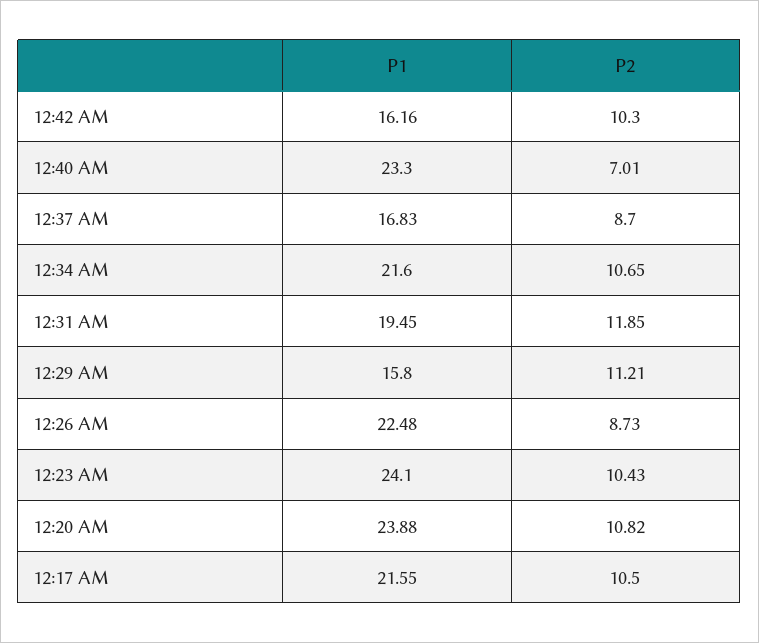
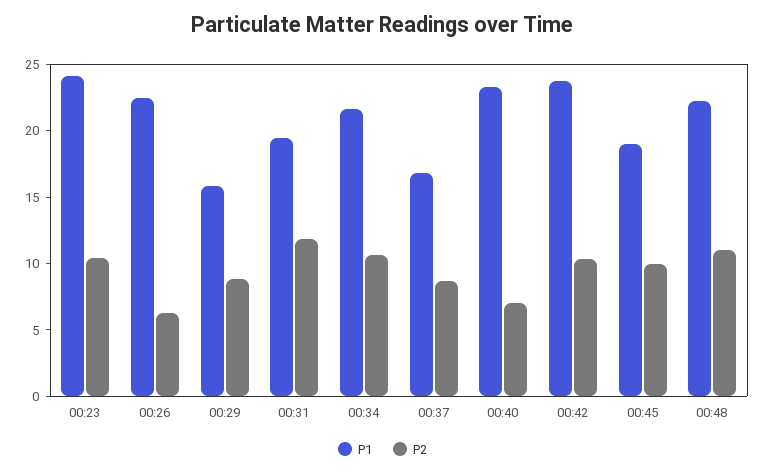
P1, 12:42 AM: 16.16 -> 24
P2, 12:29 AM: 11.21 -> 9
P2, 12:26 AM: 8.73 -> 6
P1, 12:20 AM: 23.88 -> none
P2, 12:20 AM: 10.82 -> none
P1, 12:17 AM: 21.55 -> none
P2, 12:17 AM: 10.5 -> none
P1, 00:45: none -> 19
P2, 00:45: none -> 10
P1, 00:48: none -> 22
P2, 00:48: none -> 11

